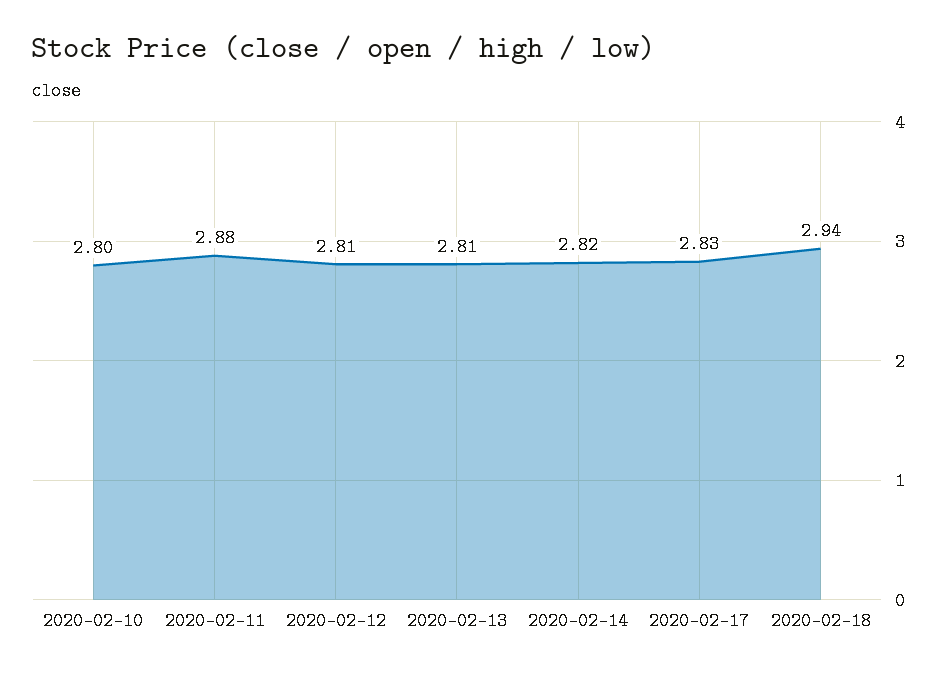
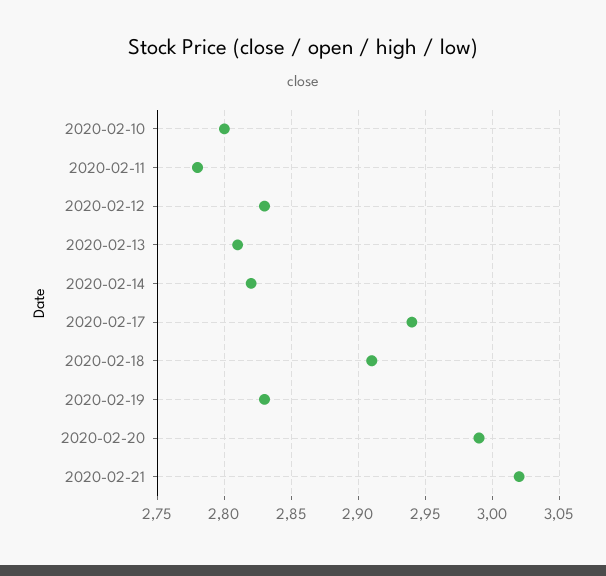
2020-02-11: 2.88 -> 2.78
2020-02-12: 2.81 -> 2.83
2020-02-17: 2.83 -> 2.94
2020-02-18: 2.94 -> 2.91
2020-02-19: none -> 2.83
2020-02-20: none -> 2.99
2020-02-21: none -> 3.02

